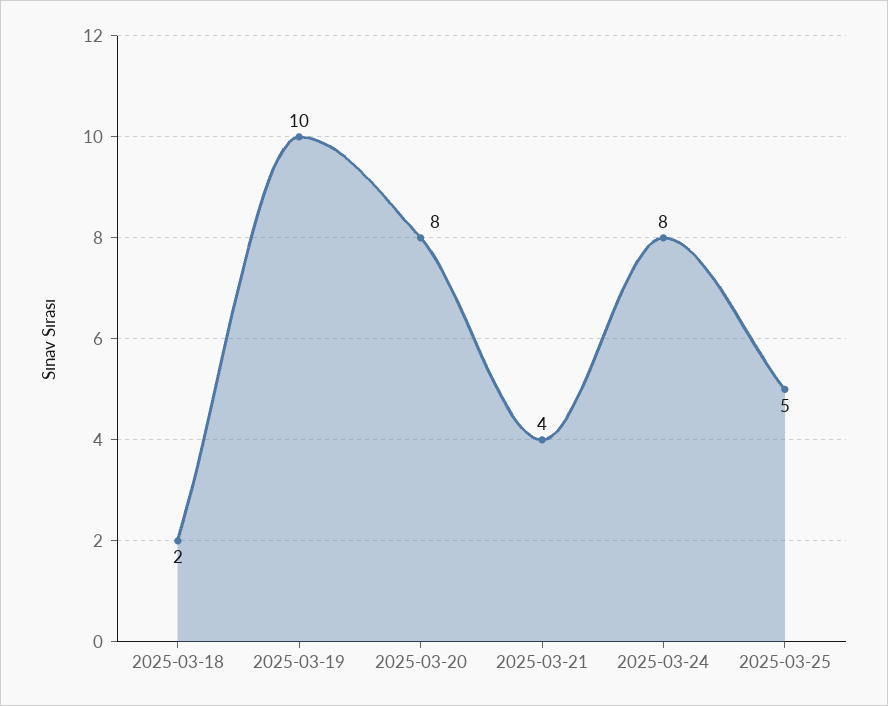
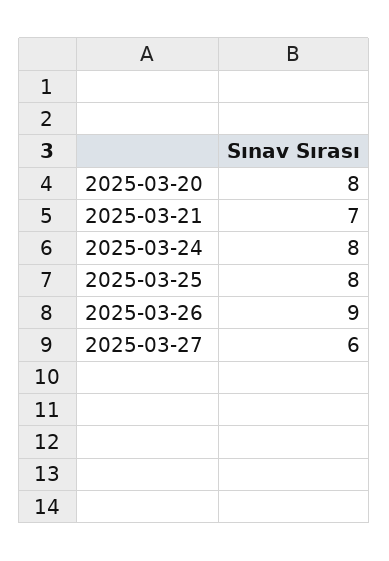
2025-03-18: 2 -> none
2025-03-19: 10 -> none
2025-03-21: 4 -> 7
2025-03-25: 5 -> 8
2025-03-26: none -> 9
2025-03-27: none -> 6

